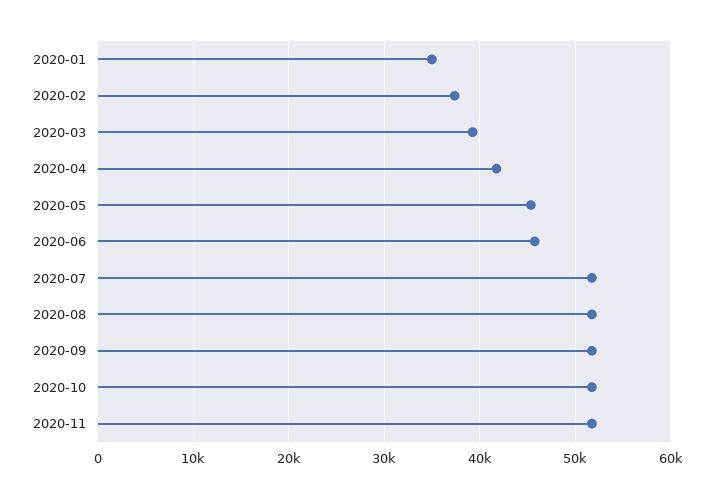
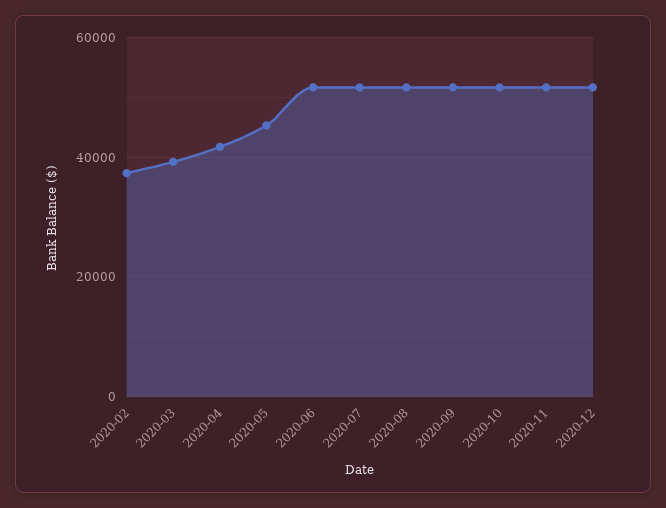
2020-01: 35000 -> none
2020-06: 46000 -> 52000
2020-12: none -> 52000

